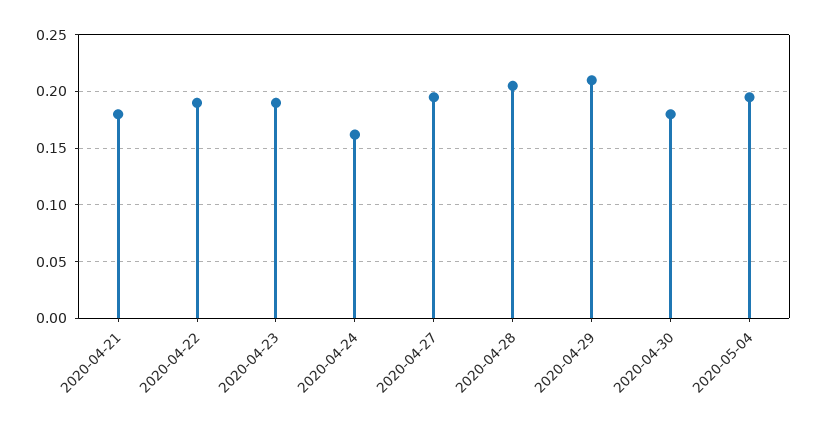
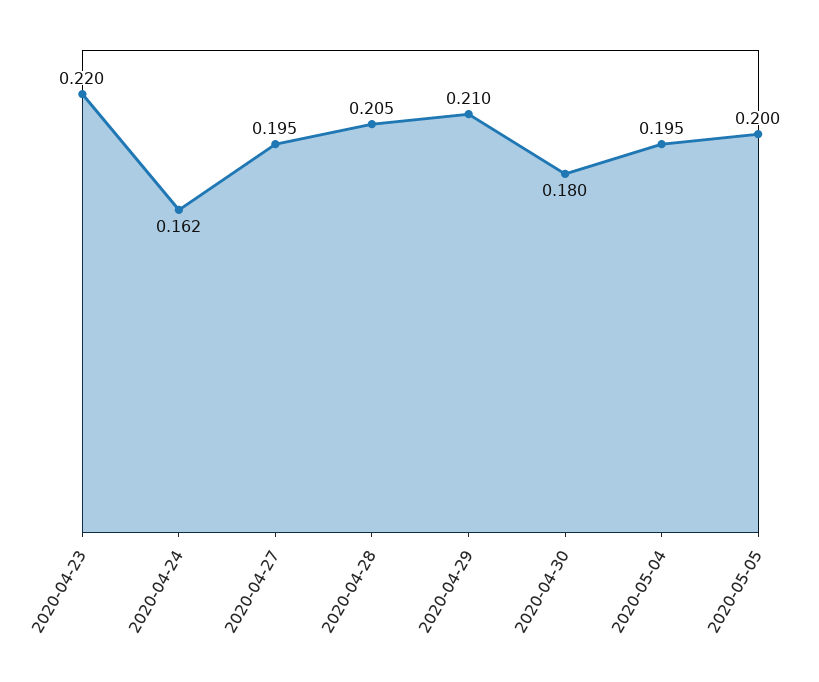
2020-04-21: 0.18 -> none
2020-04-22: 0.19 -> none
2020-04-23: 0.19 -> 0.22
2020-05-05: none -> 0.2

